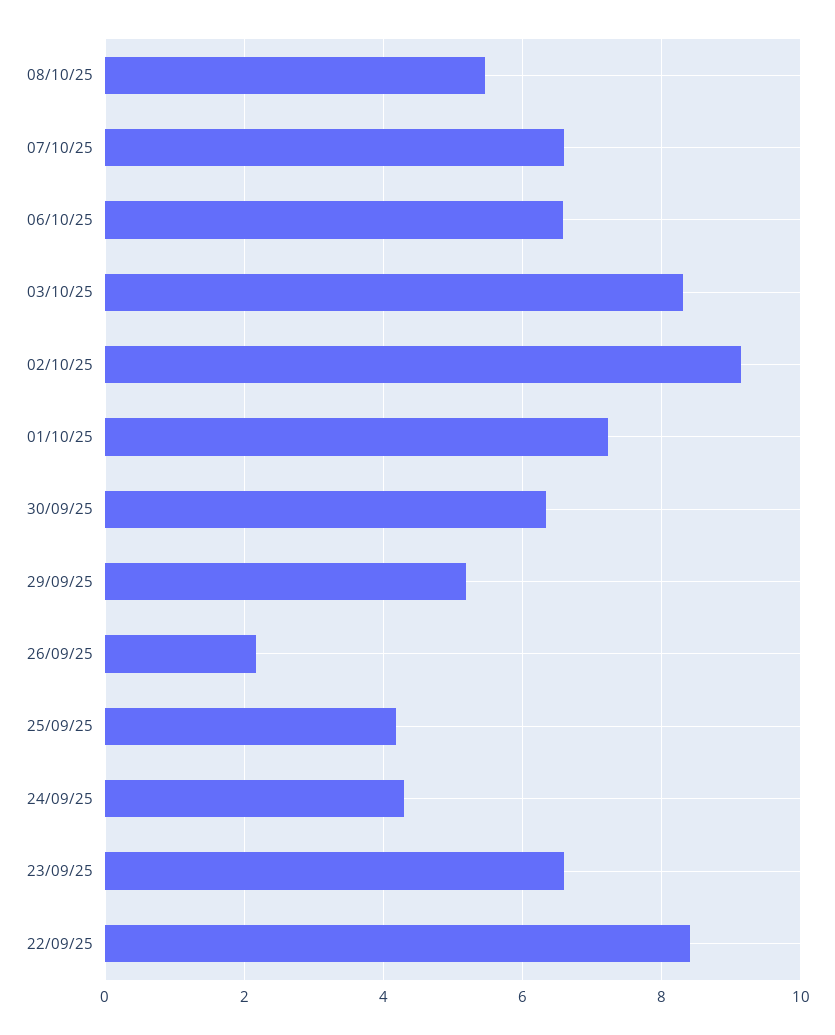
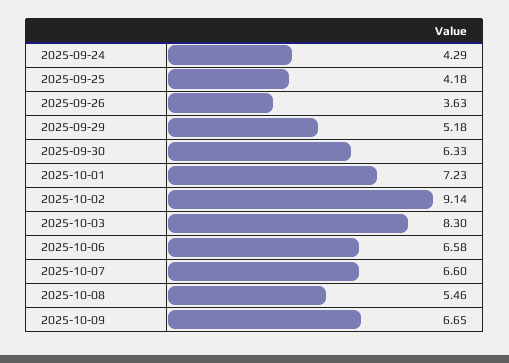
26/09/25: 2.2 -> 3.63
23/09/25: 6.6 -> none
22/09/25: 8.4 -> none
2025-10-09: none -> 6.65

